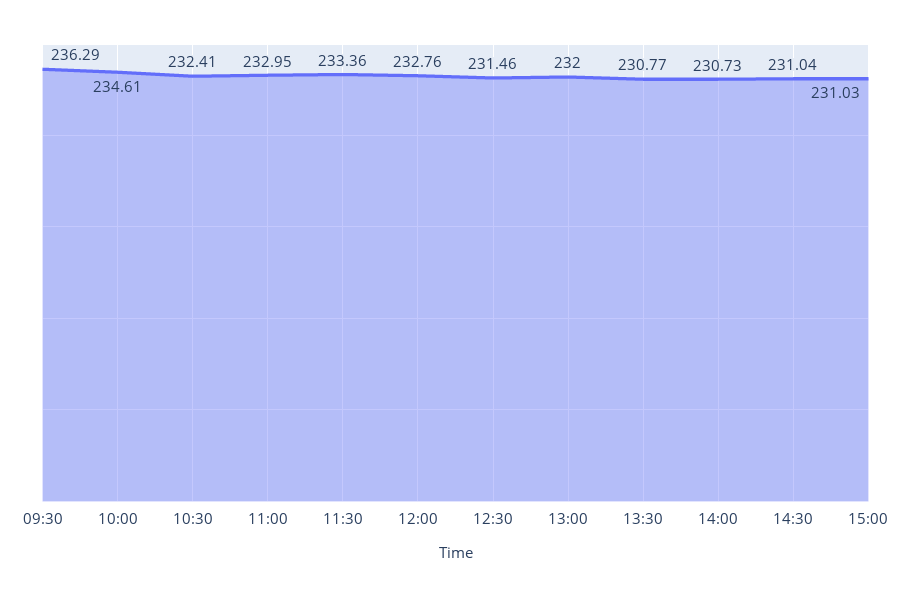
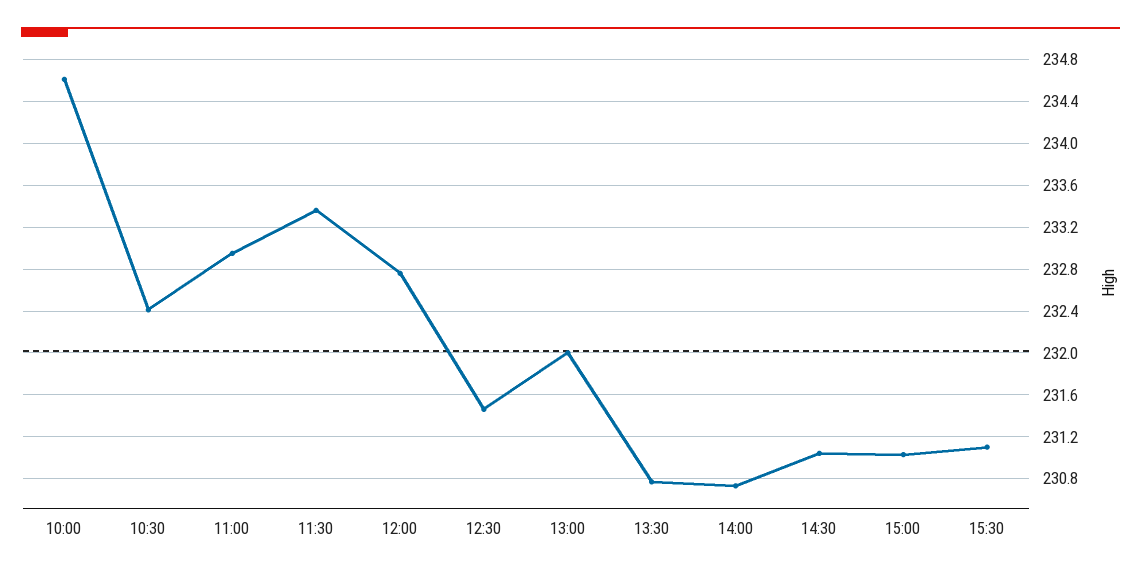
09:30: 236.29 -> none
15:30: none -> 231.1

